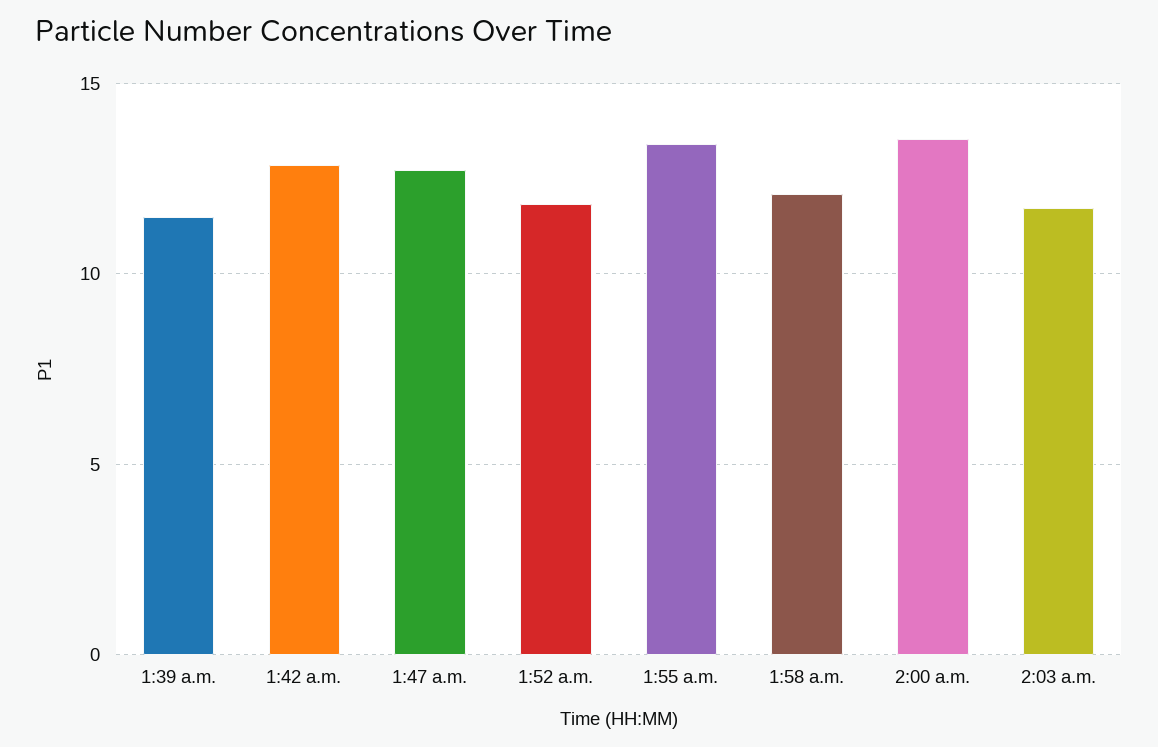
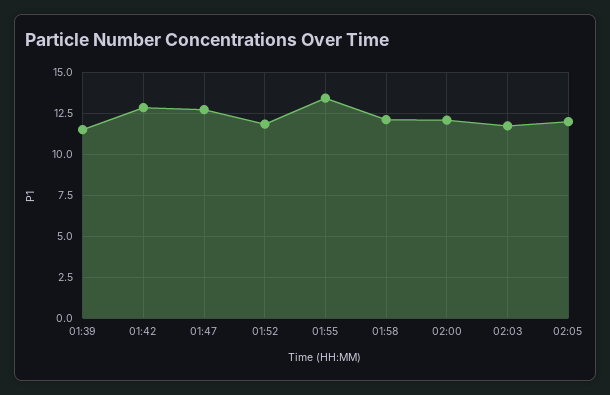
2:00 a.m.: 13.5 -> 12
02:05: none -> 12

